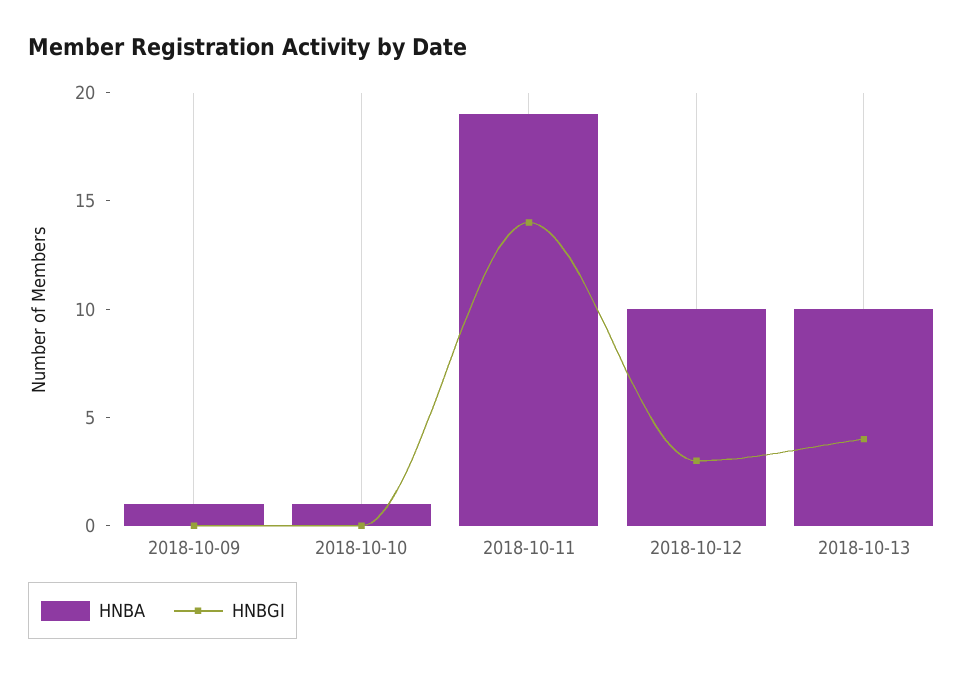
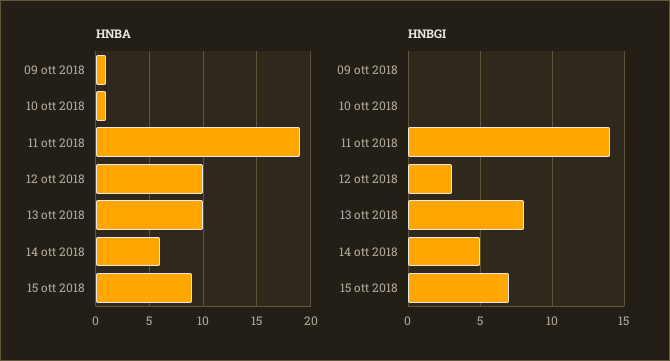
HNBGI, 2018-10-13: 4 -> 8
HNBA, 14 ott 2018: none -> 6
HNBA, 15 ott 2018: none -> 9
HNBGI, 14 ott 2018: none -> 5
HNBGI, 15 ott 2018: none -> 7

